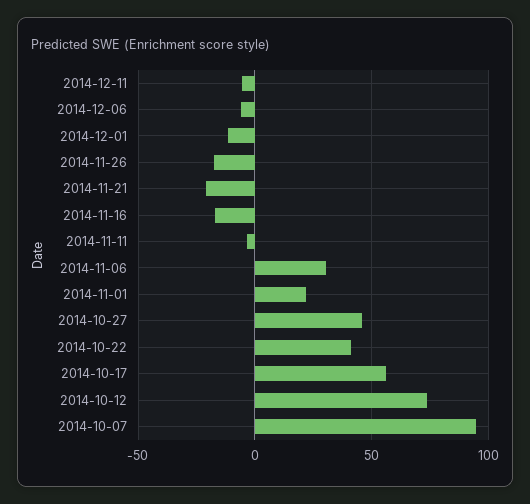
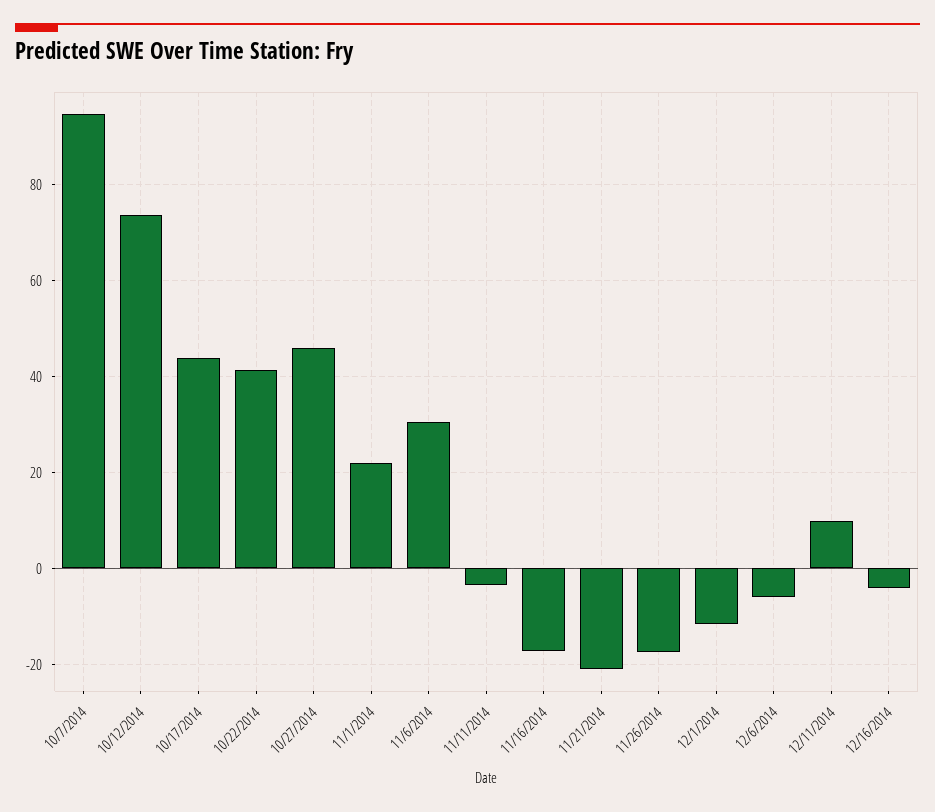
2014-12-11: -5 -> 10
2014-10-17: 55 -> 44
12/16/2014: none -> -4

